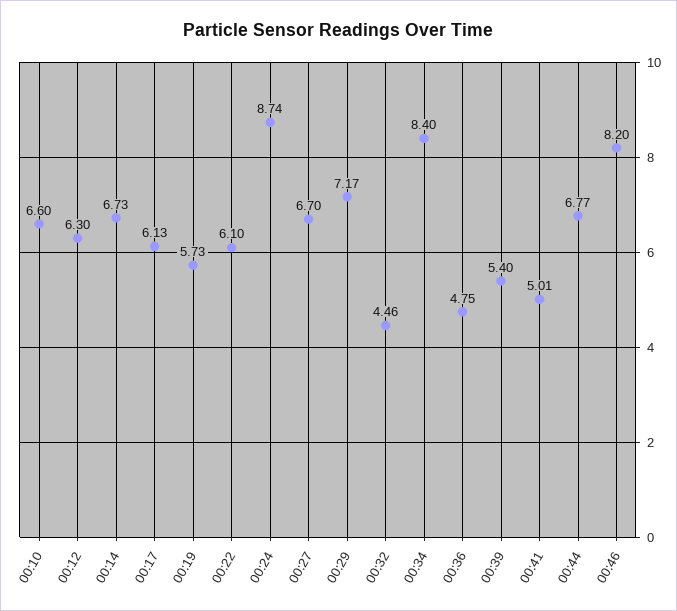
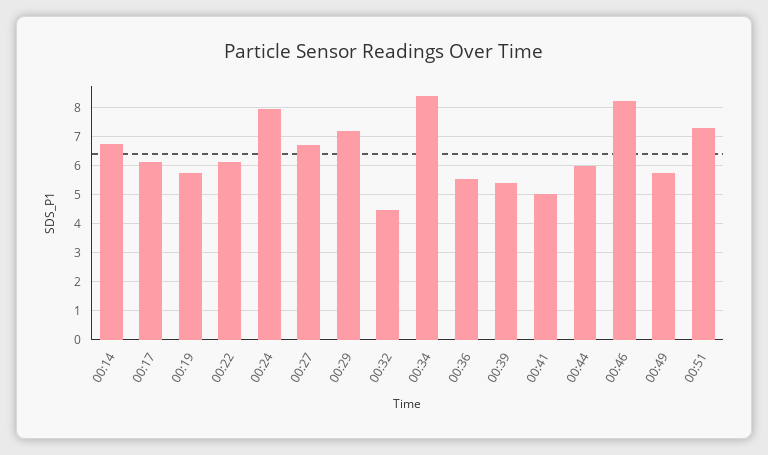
00:10: 6.6 -> none
00:12: 6.3 -> none
00:24: 8.74 -> 8
00:36: 4.75 -> 5.5
00:44: 6.77 -> 6
00:49: none -> 5.75
00:51: none -> 7.25

